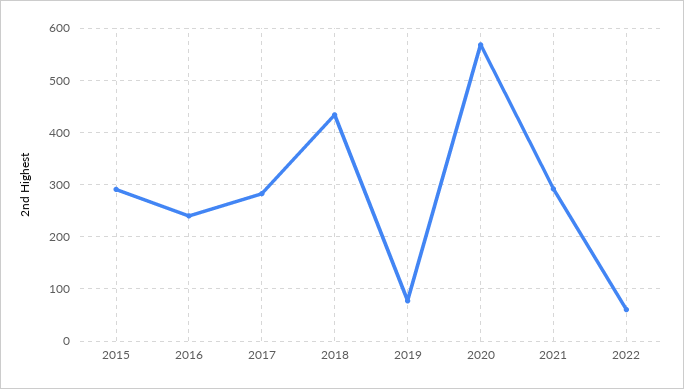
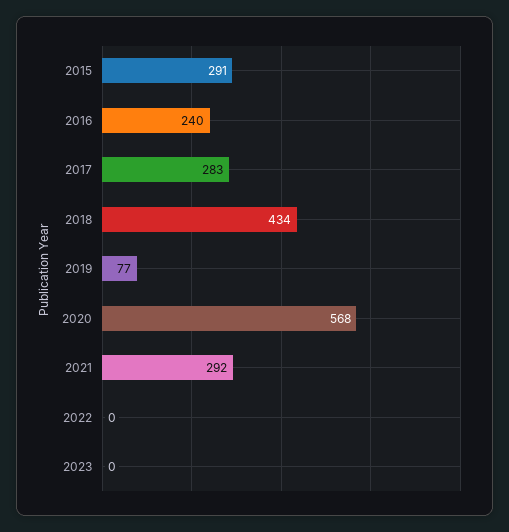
2022: 60 -> 0
2023: none -> 0

